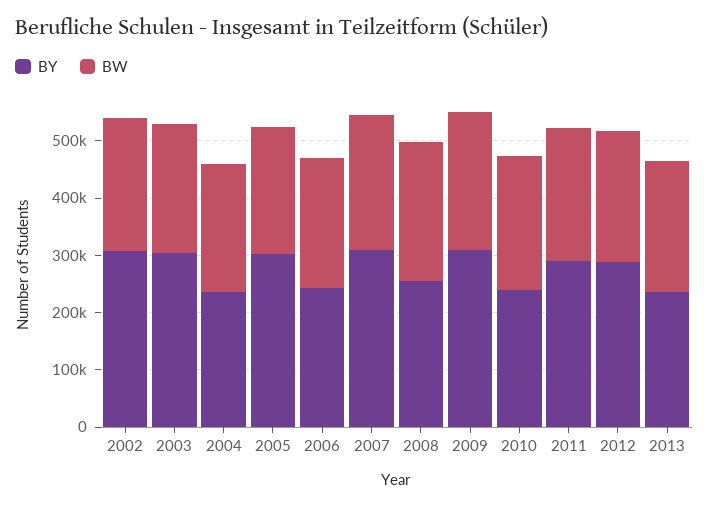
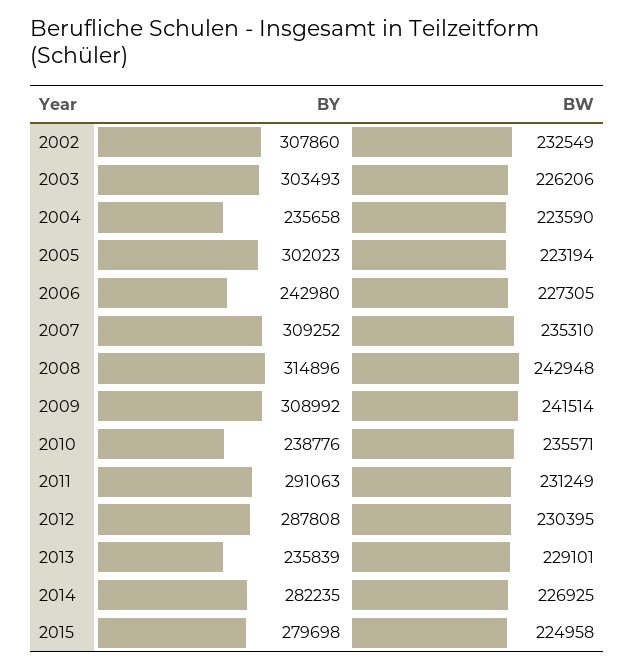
BY, 2008: 260000 -> 314896
BY, 2014: none -> 282235
BW, 2014: none -> 226925
BY, 2015: none -> 279698
BW, 2015: none -> 224958

